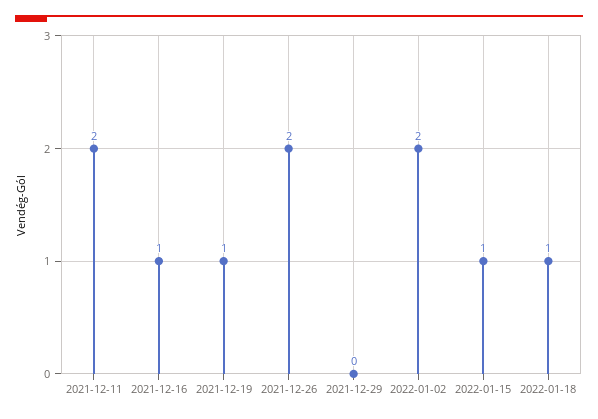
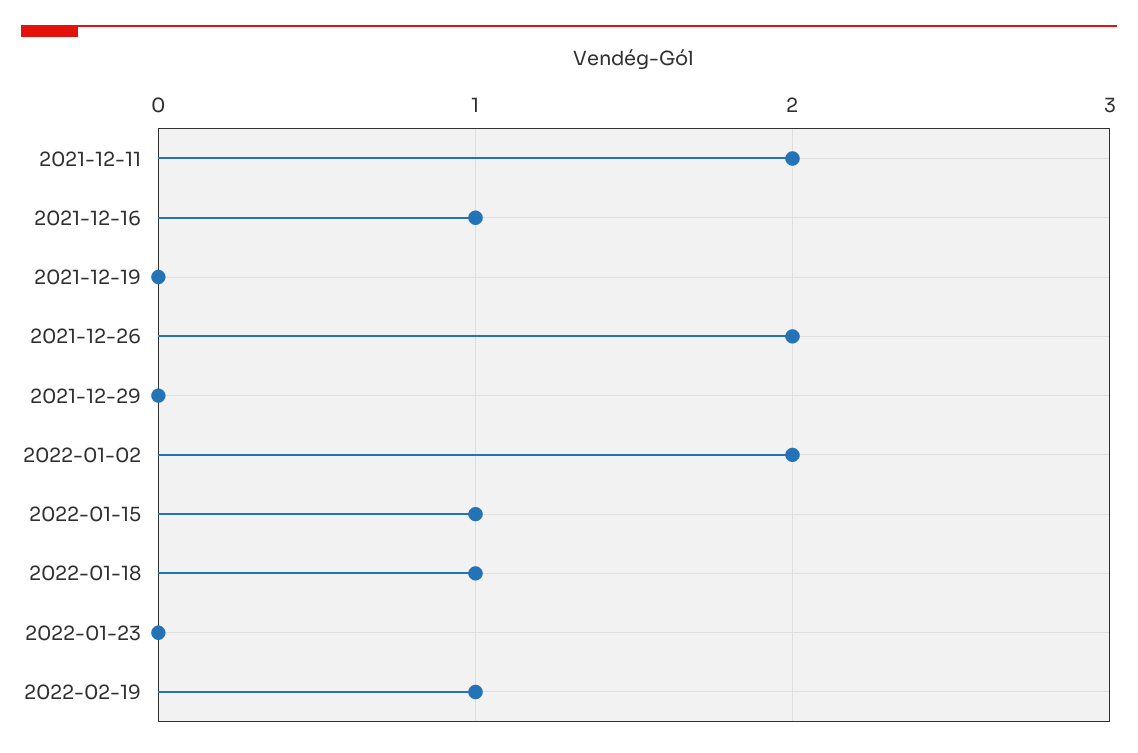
2021-12-19: 1 -> 0
2022-01-23: none -> 0
2022-02-19: none -> 1

